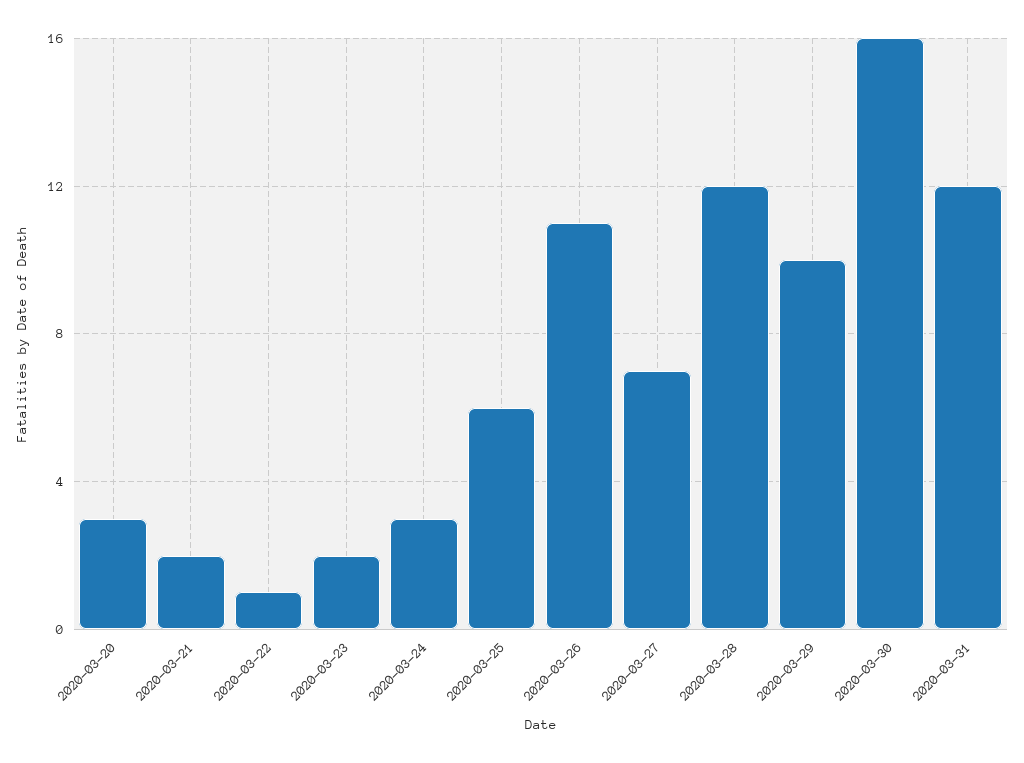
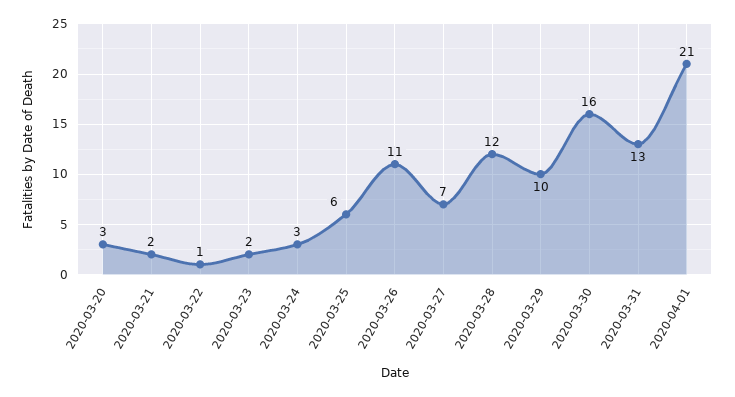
2020-03-31: 12 -> 13
2020-04-01: none -> 21

